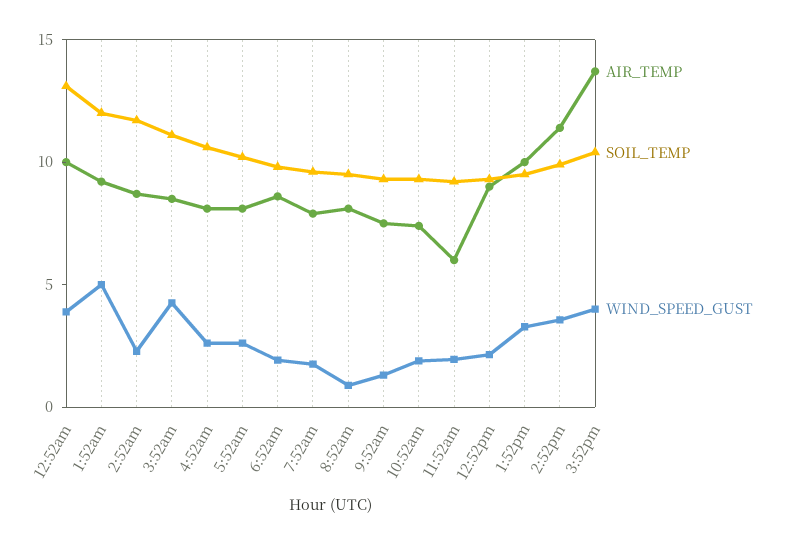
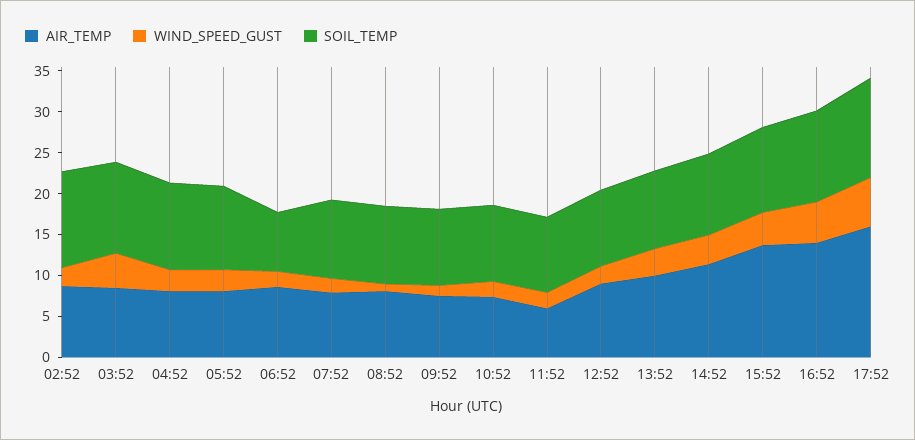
AIR_TEMP, 12:52am: 10 -> none
SOIL_TEMP, 12:52am: 13 -> none
WIND_SPEED_GUST, 12:52am: 4 -> none
AIR_TEMP, 1:52am: 9 -> none
SOIL_TEMP, 1:52am: 12 -> none
WIND_SPEED_GUST, 1:52am: 5 -> none
SOIL_TEMP, 6:52am: 10 -> 7
AIR_TEMP, 16:52: none -> 14
WIND_SPEED_GUST, 16:52: none -> 5
SOIL_TEMP, 16:52: none -> 11
AIR_TEMP, 17:52: none -> 16
WIND_SPEED_GUST, 17:52: none -> 6
SOIL_TEMP, 17:52: none -> 12

